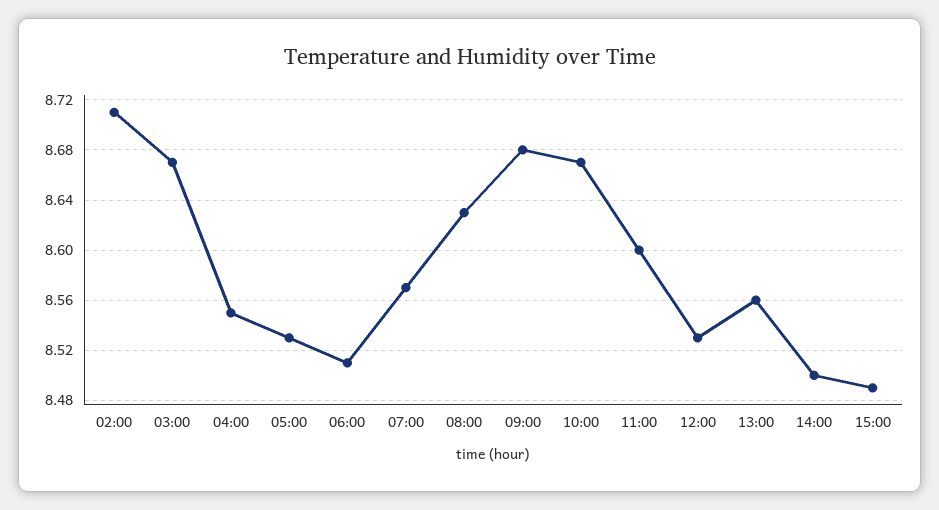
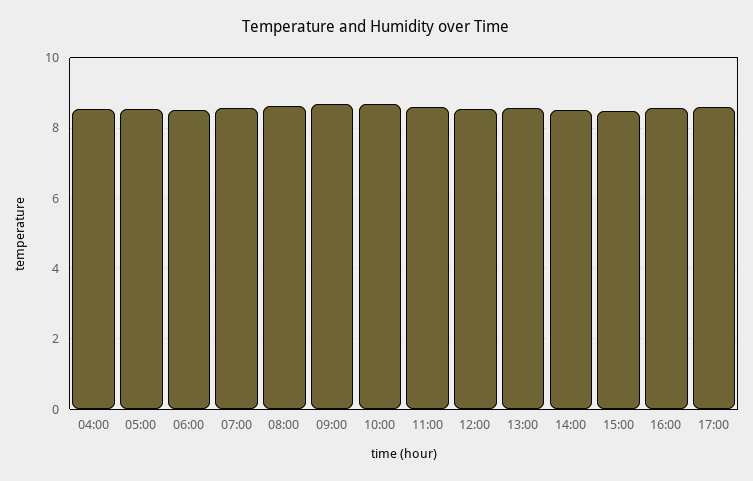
02:00: 8.71 -> none
03:00: 8.67 -> none
16:00: none -> 8.6
17:00: none -> 8.6

